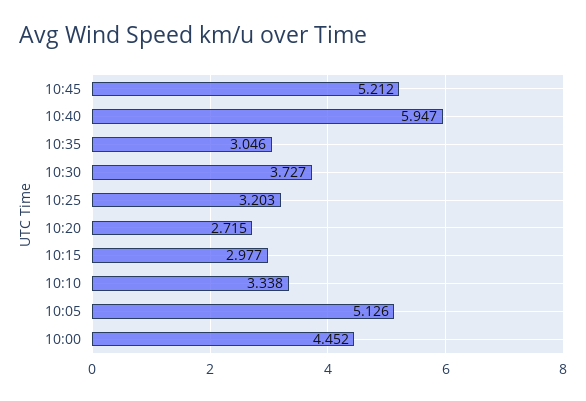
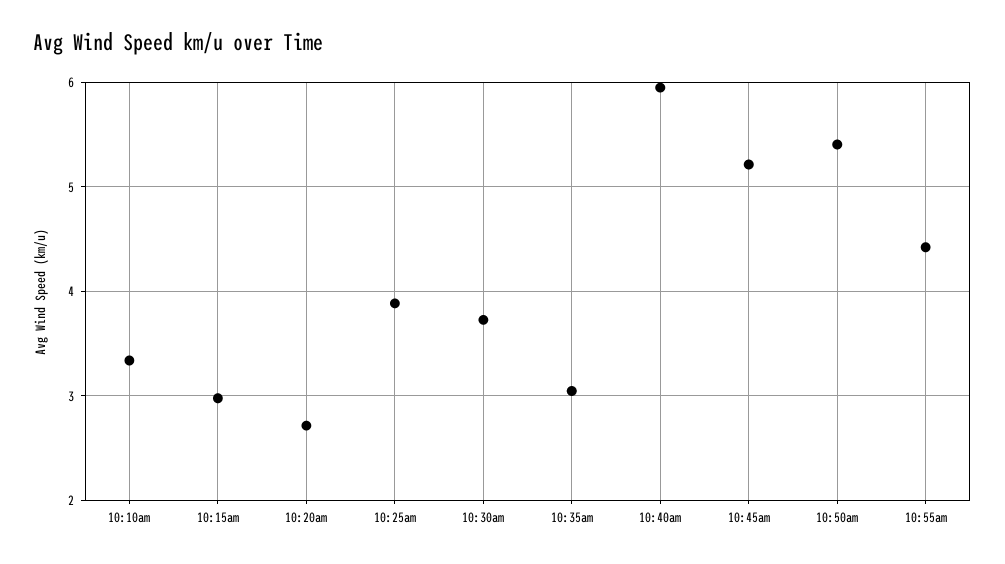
10:25: 3.203 -> 3.9
10:05: 5.126 -> none
10:00: 4.452 -> none
10:50am: none -> 5.4
10:55am: none -> 4.4

